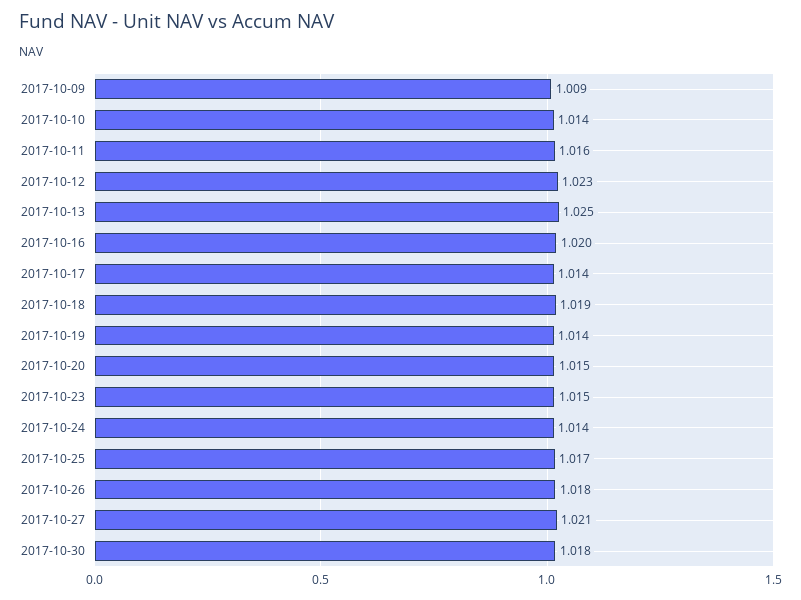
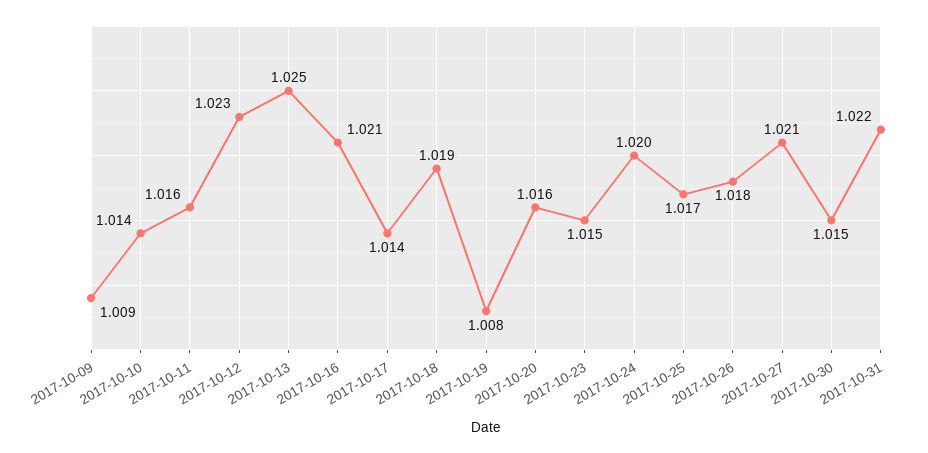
2017-10-16: 1.02 -> 1.021
2017-10-19: 1.014 -> 1.008
2017-10-20: 1.015 -> 1.016
2017-10-24: 1.014 -> 1.02
2017-10-30: 1.018 -> 1.015
2017-10-31: none -> 1.022

